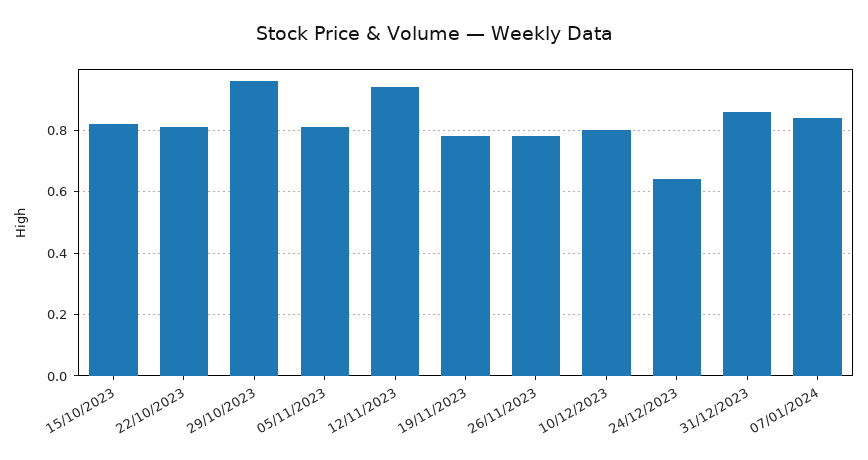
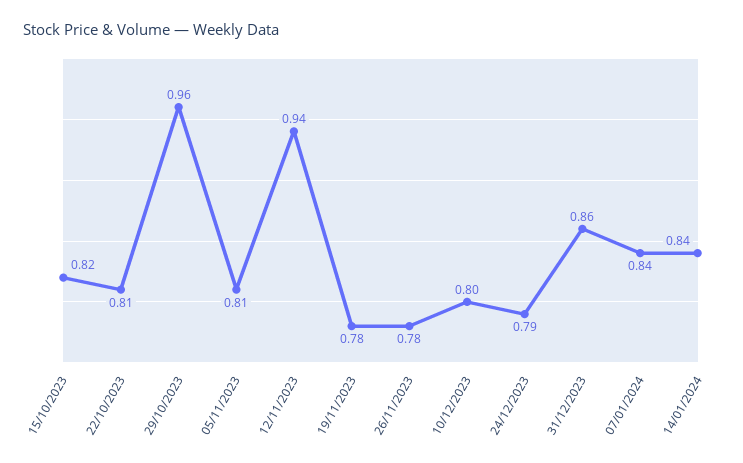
24/12/2023: 0.65 -> 0.79
14/01/2024: none -> 0.84

